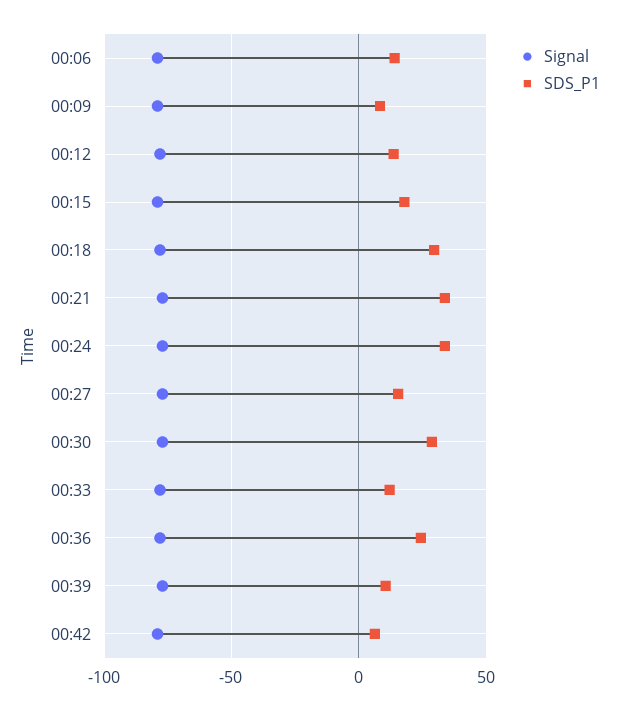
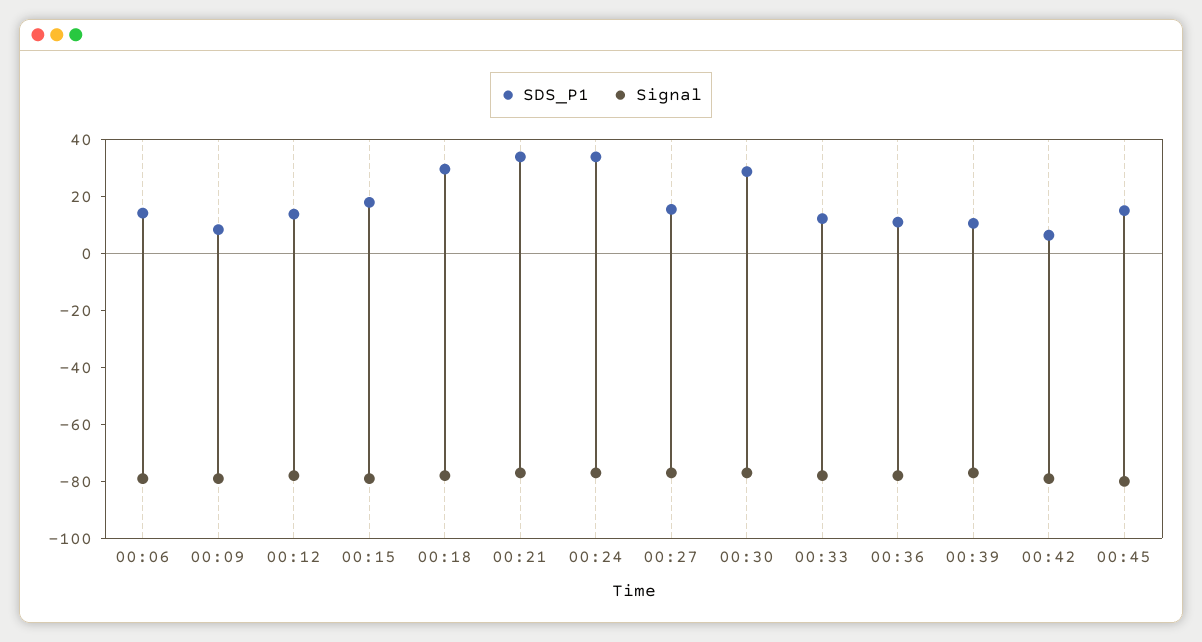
SDS_P1, 00:36: 25 -> 10
SDS_P1, 00:45: none -> 15
Signal, 00:45: none -> -80

